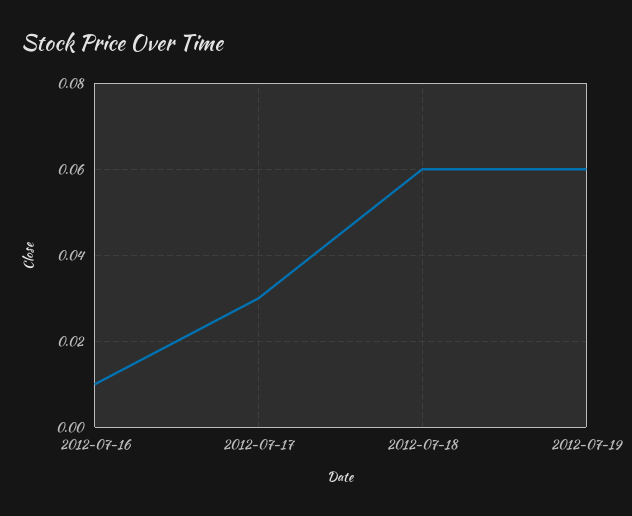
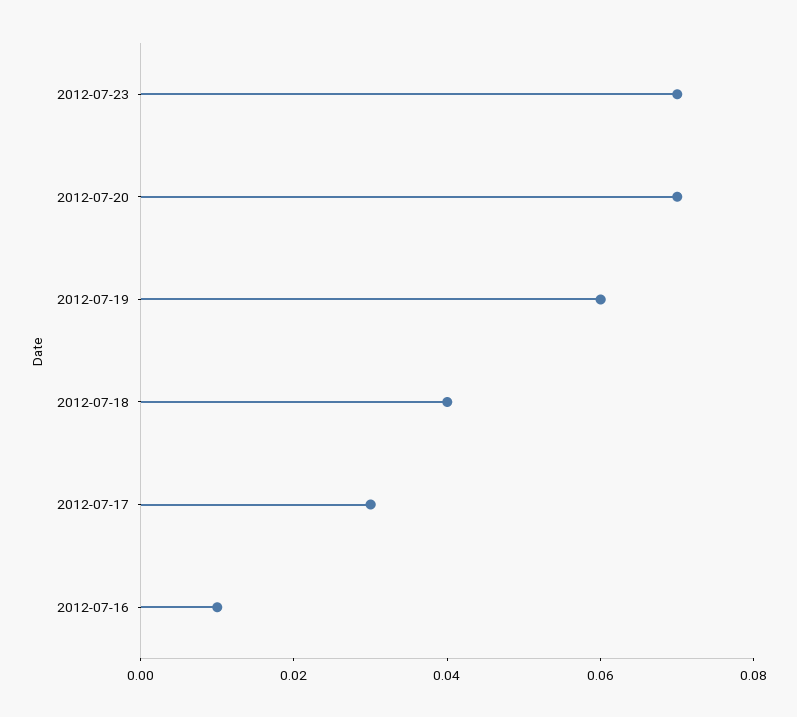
2012-07-18: 0.06 -> 0.04
2012-07-23: none -> 0.07
2012-07-20: none -> 0.07

